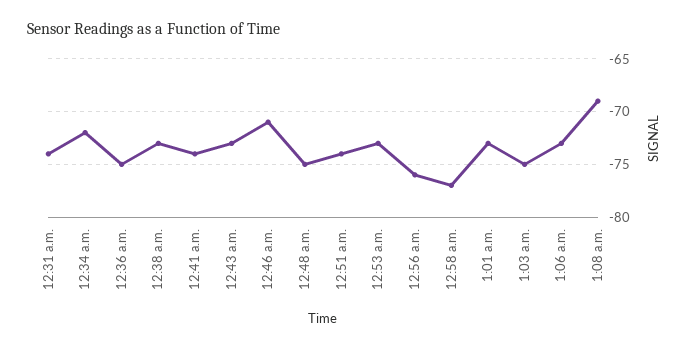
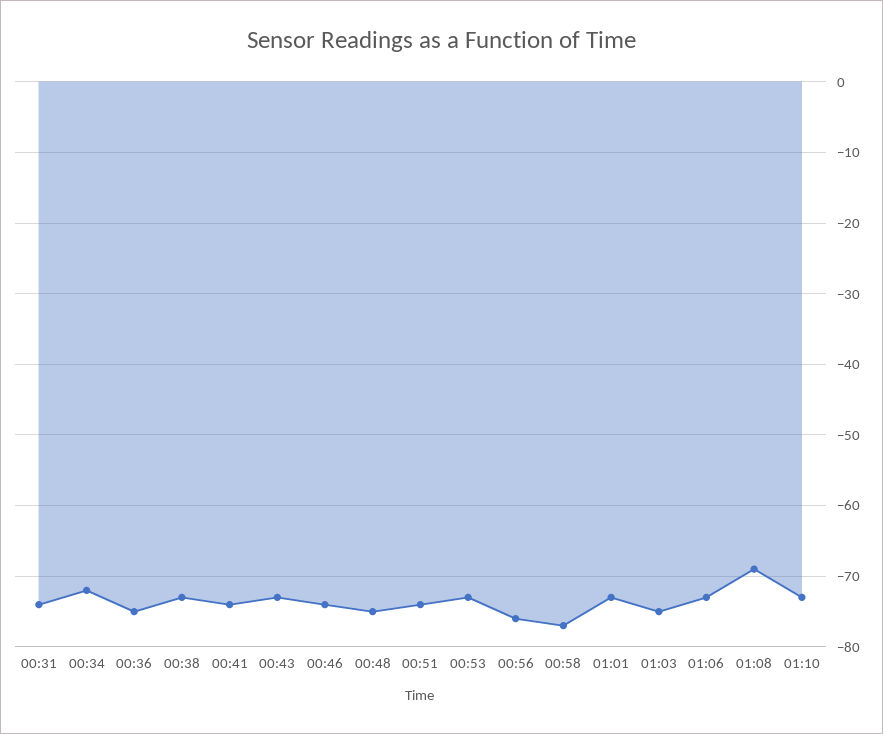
12:46 a.m.: -71 -> -74
01:10: none -> -73

